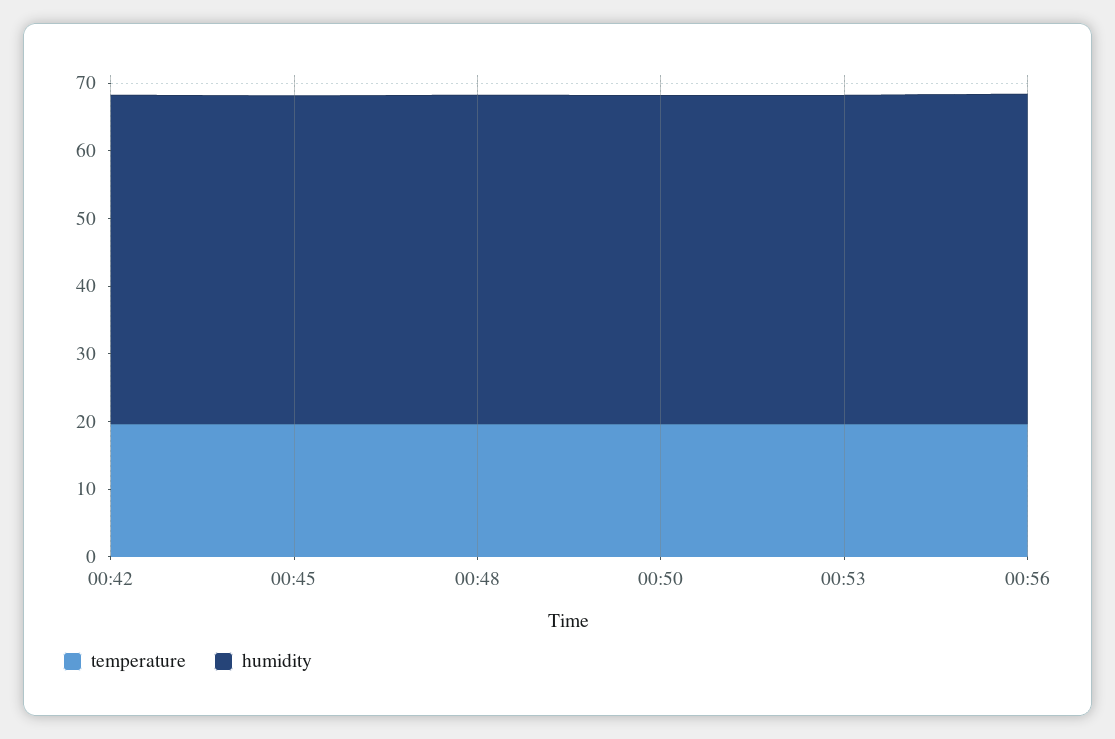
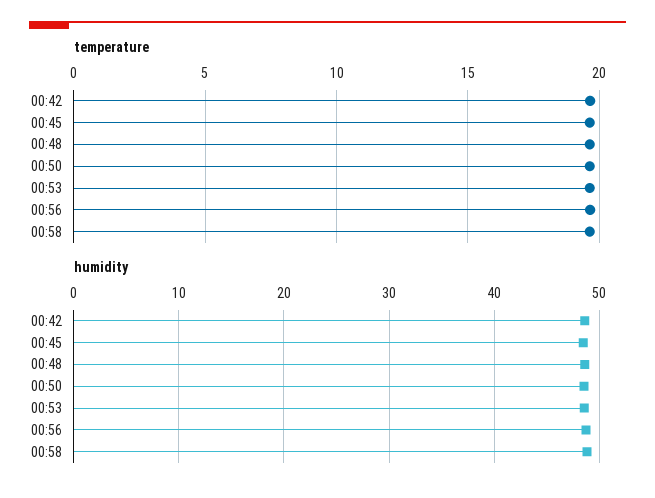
temperature, 00:58: none -> 19.5
humidity, 00:58: none -> 49

